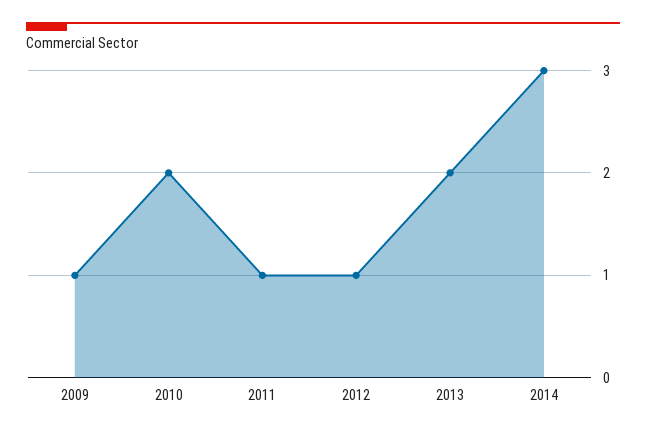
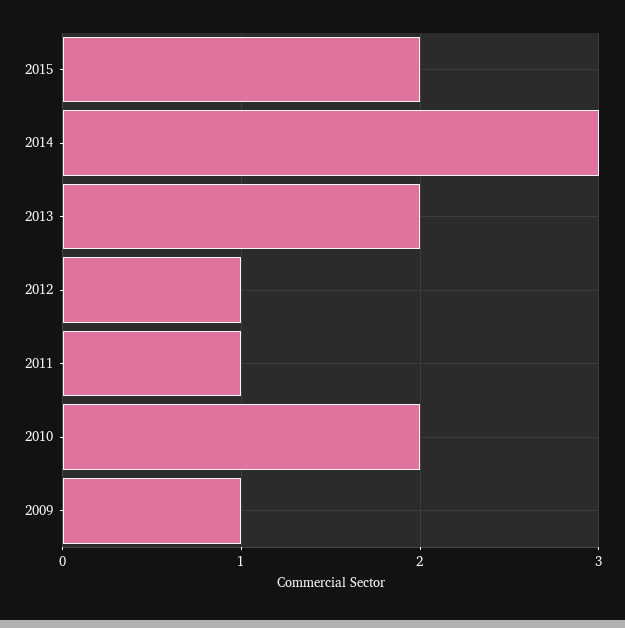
2015: none -> 2

